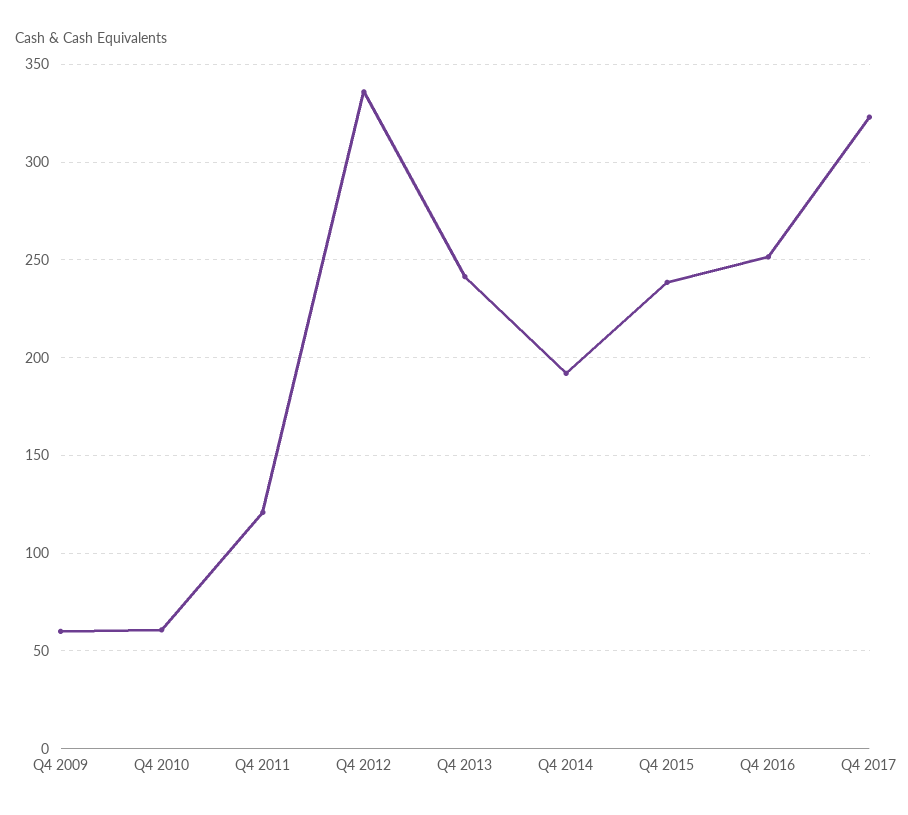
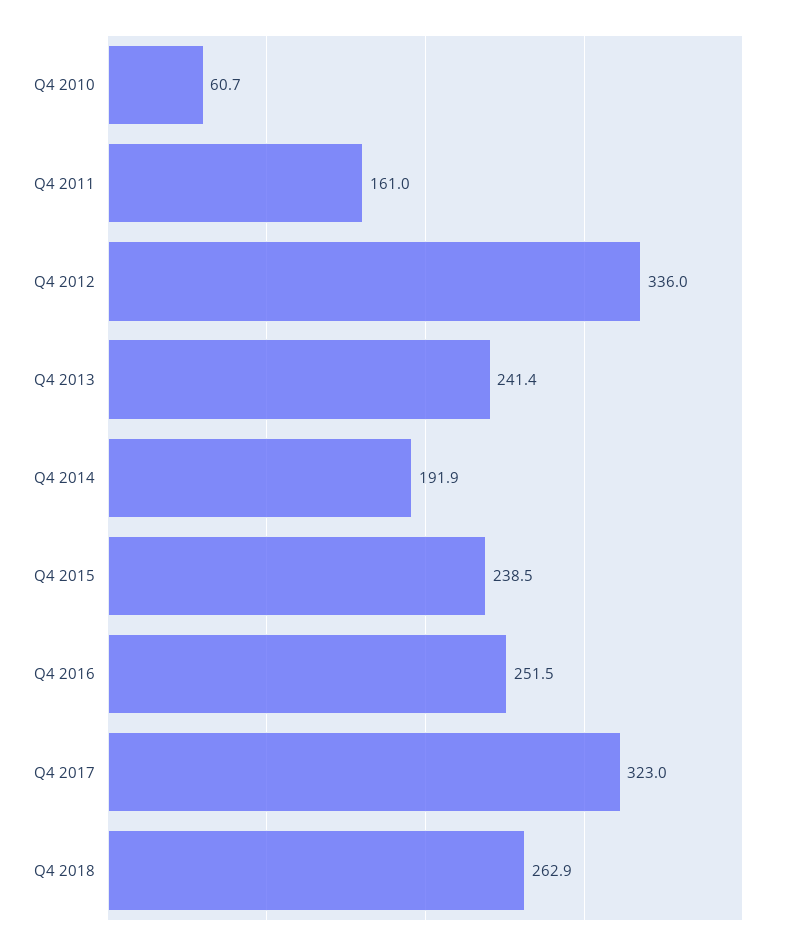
Q4 2009: 60 -> none
Q4 2011: 120 -> 161
Q4 2018: none -> 262.9

